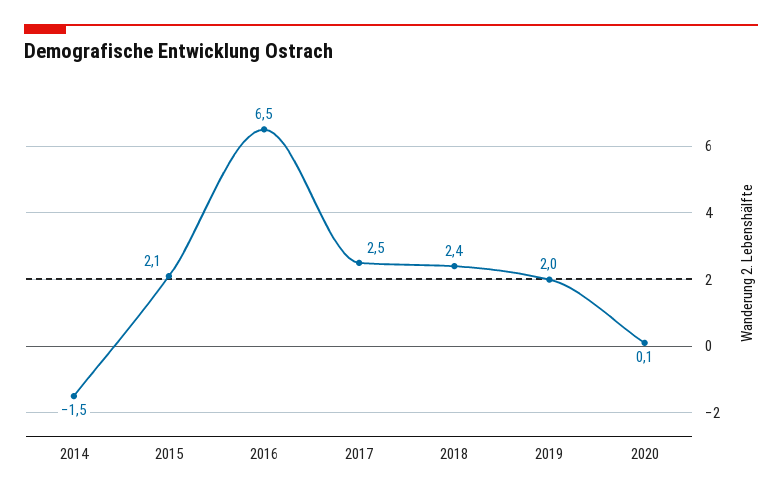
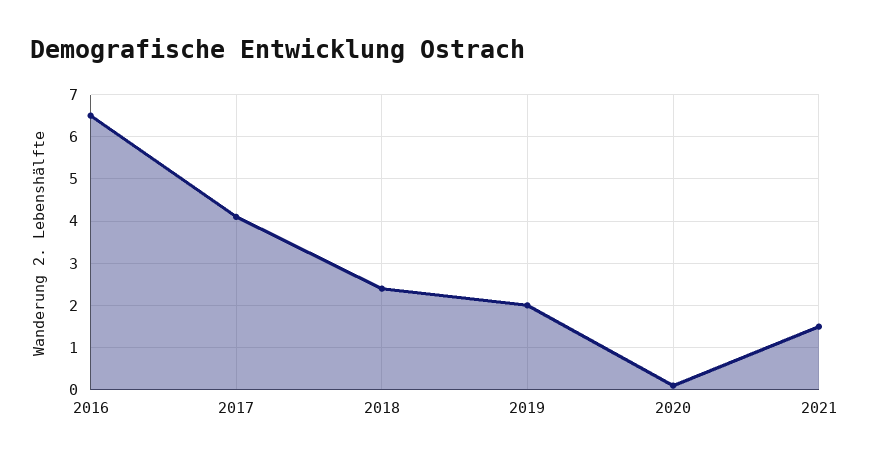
2014: -1.5 -> none
2015: 2.1 -> none
2017: 2.5 -> 4
2021: none -> 1.5

